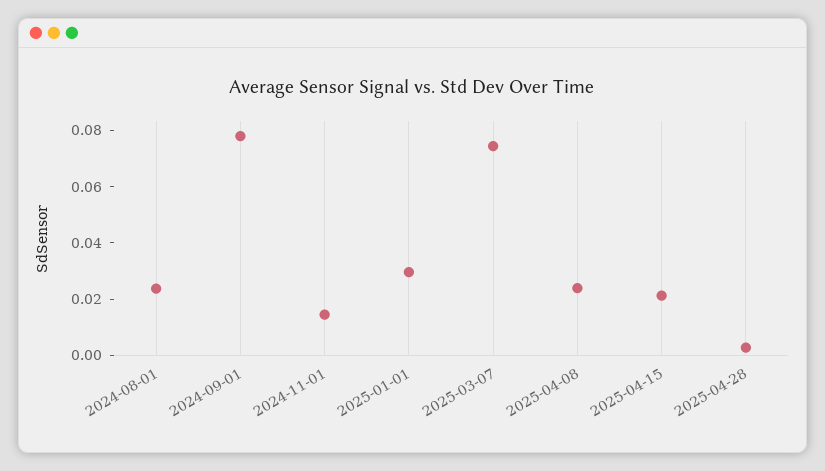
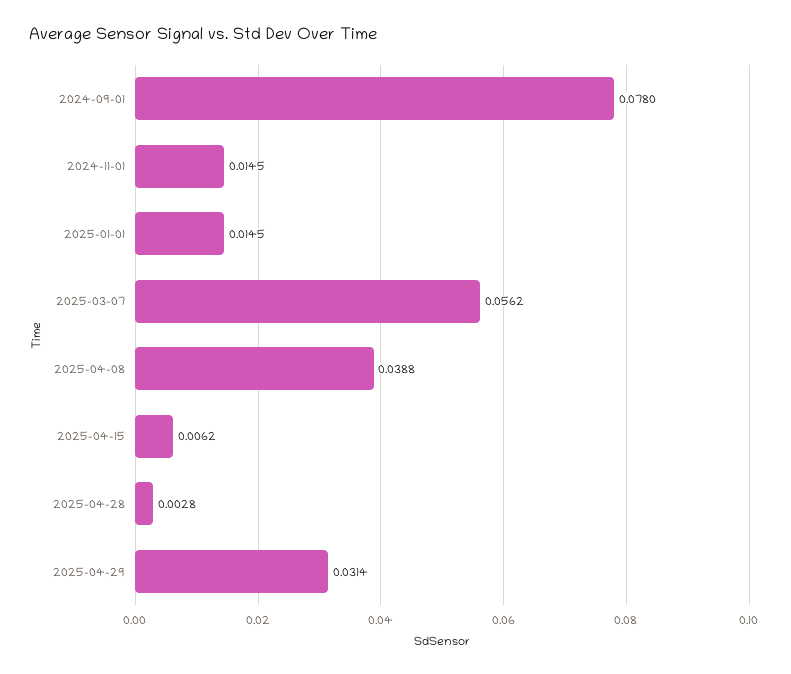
2024-08-01: 0.025 -> none
2025-01-01: 0.03 -> 0.0145
2025-03-07: 0.075 -> 0.0562
2025-04-08: 0.025 -> 0.0388
2025-04-15: 0.02 -> 0.0062
2025-04-29: none -> 0.0314

